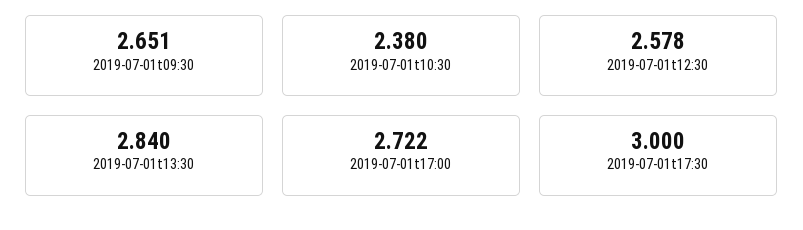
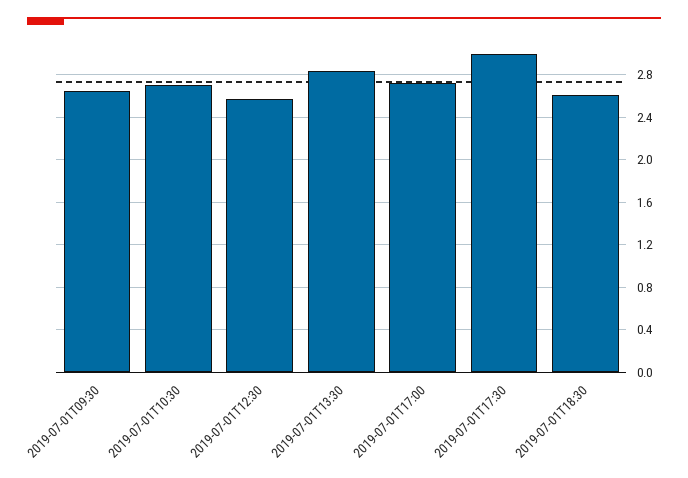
2019-07-01t10:30: 2.38 -> 2.7
2019-07-01T18:30: none -> 2.6

